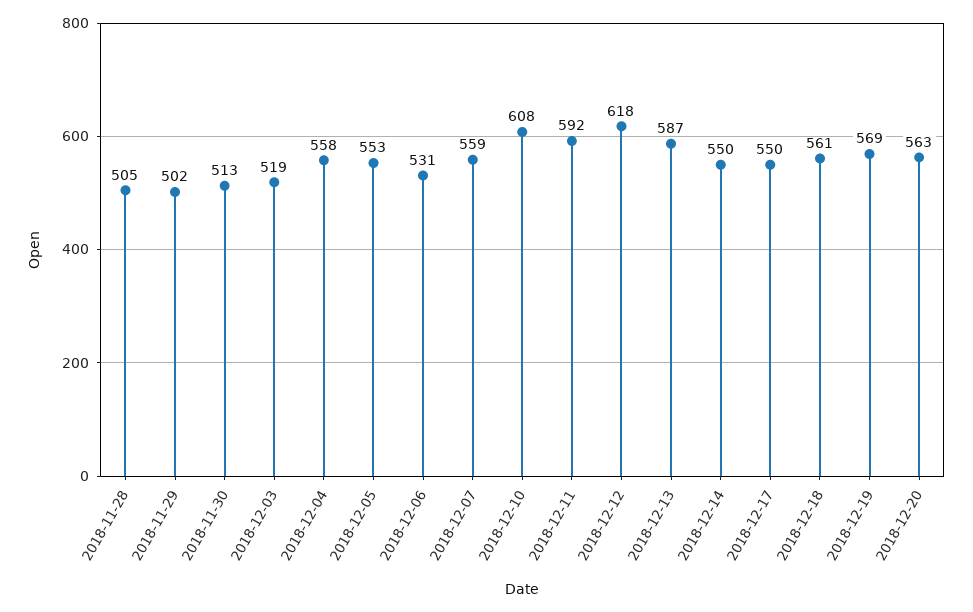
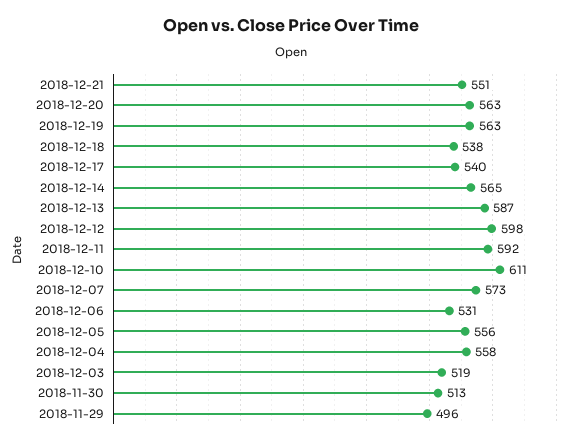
2018-11-28: 505 -> none
2018-11-29: 502 -> 496
2018-12-05: 553 -> 556
2018-12-07: 559 -> 573
2018-12-10: 608 -> 611
2018-12-12: 618 -> 598
2018-12-14: 550 -> 565
2018-12-17: 550 -> 540
2018-12-18: 561 -> 538
2018-12-19: 569 -> 563
2018-12-21: none -> 551

